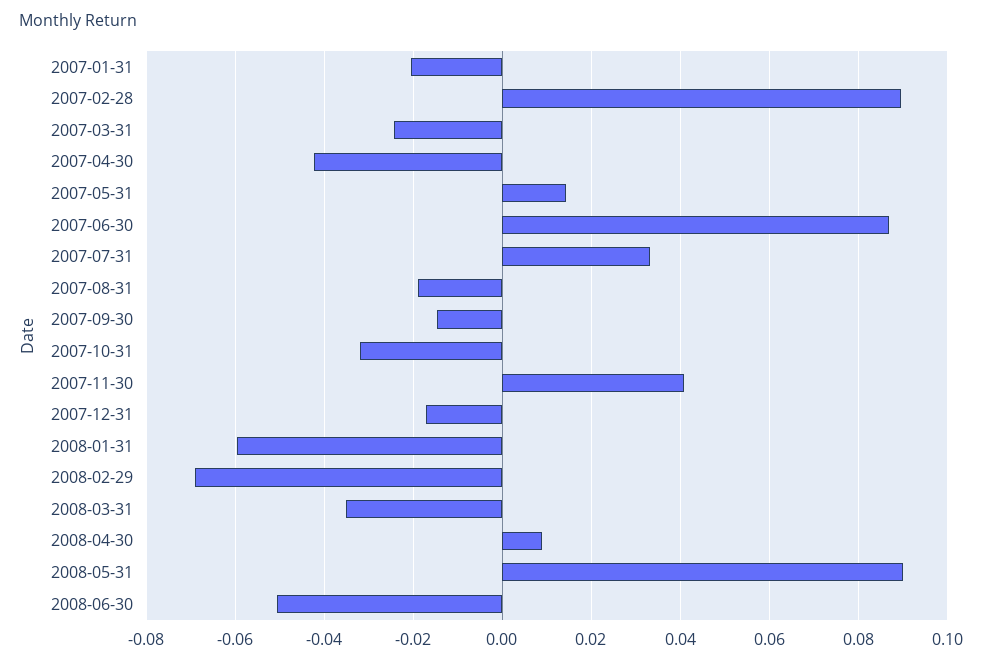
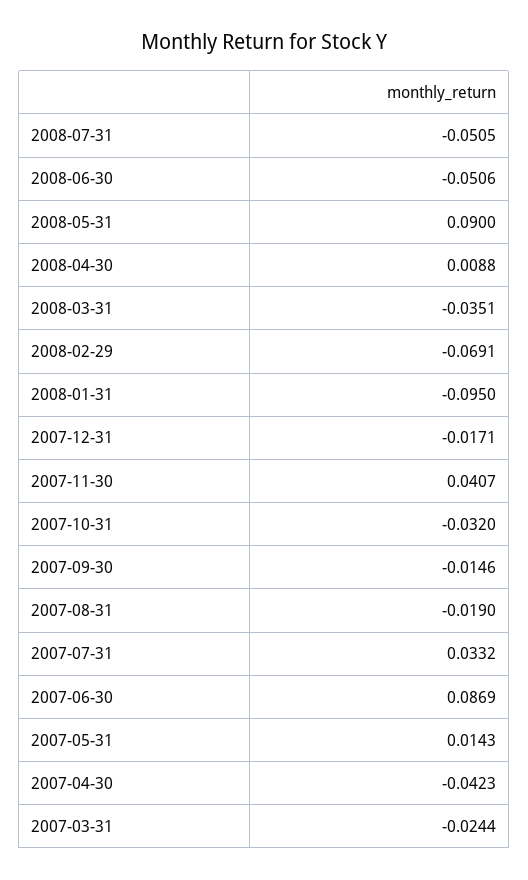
2007-01-31: -0.02 -> none
2007-02-28: 0.09 -> none
2008-01-31: -0.06 -> -0.095
2008-07-31: none -> -0.0505

